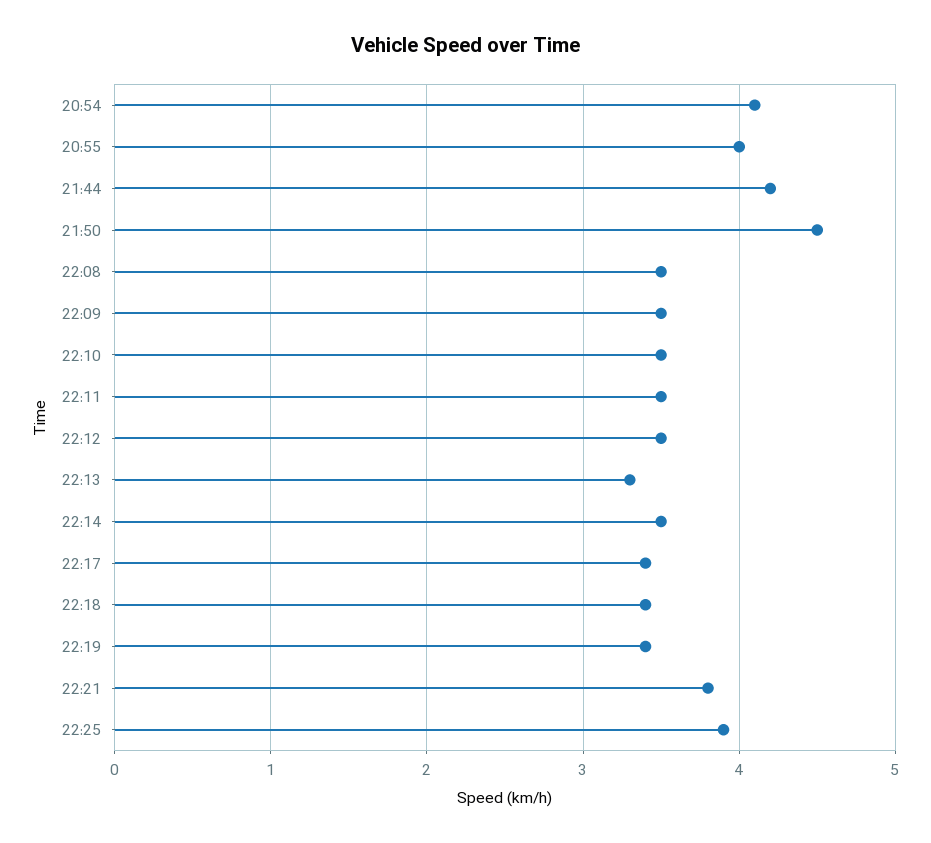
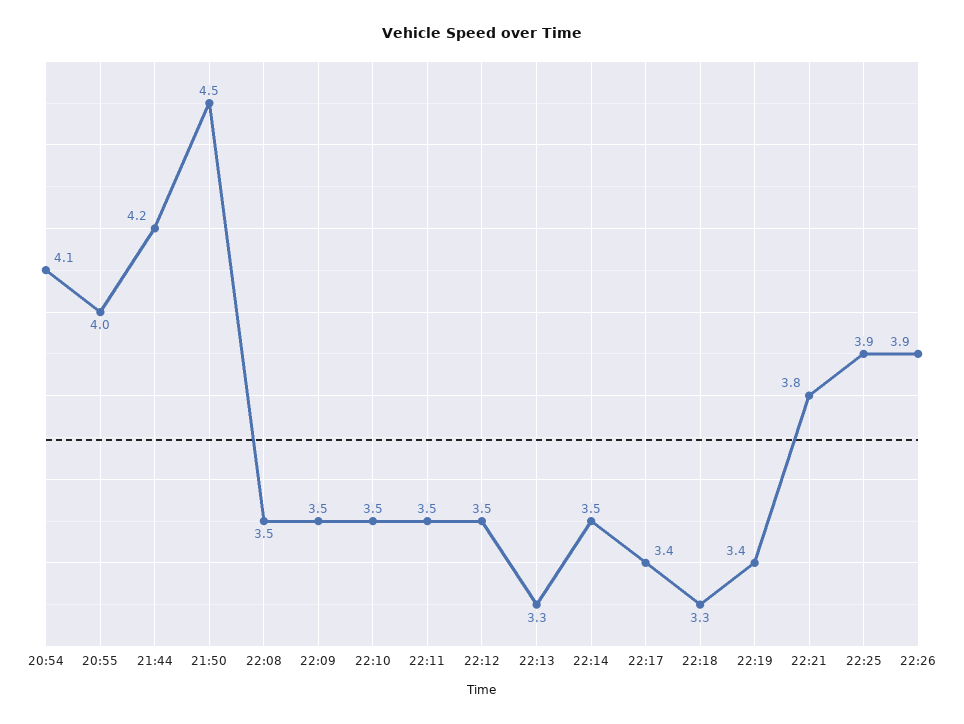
22:18: 3.4 -> 3.3
22:26: none -> 3.9

